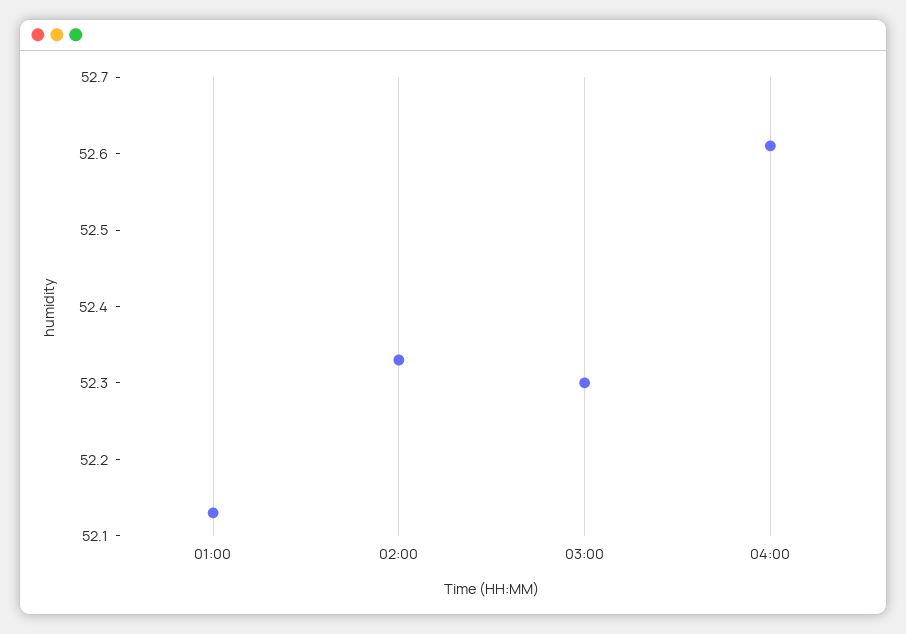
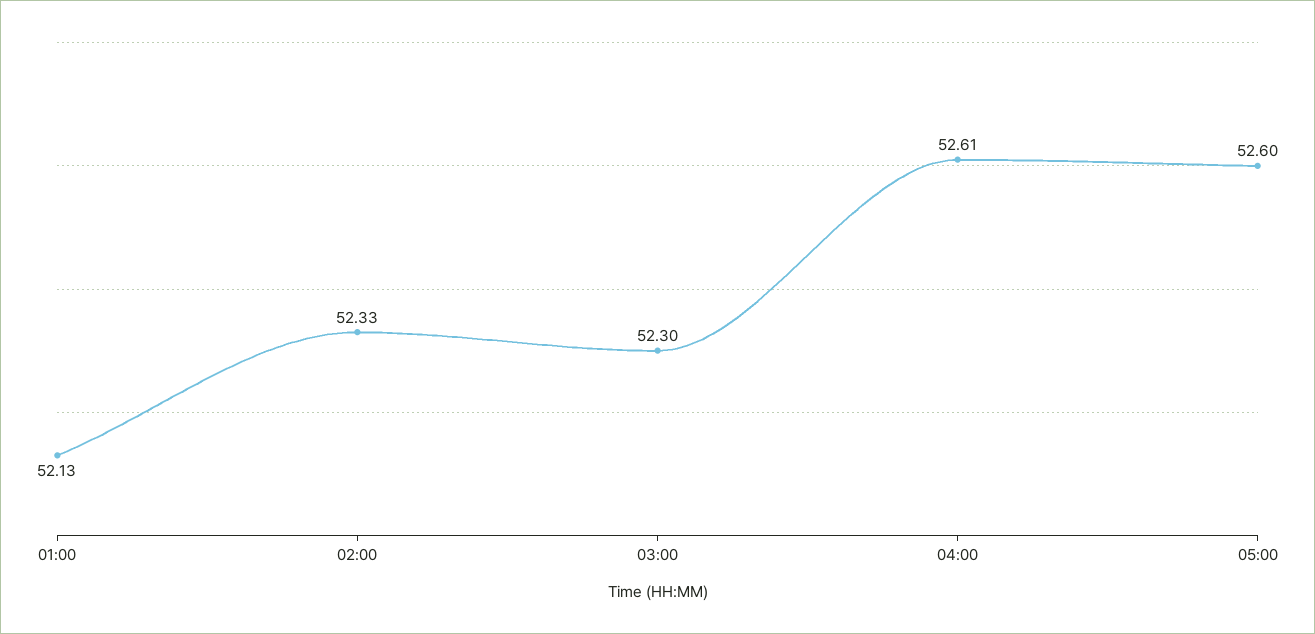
05:00: none -> 52.6

